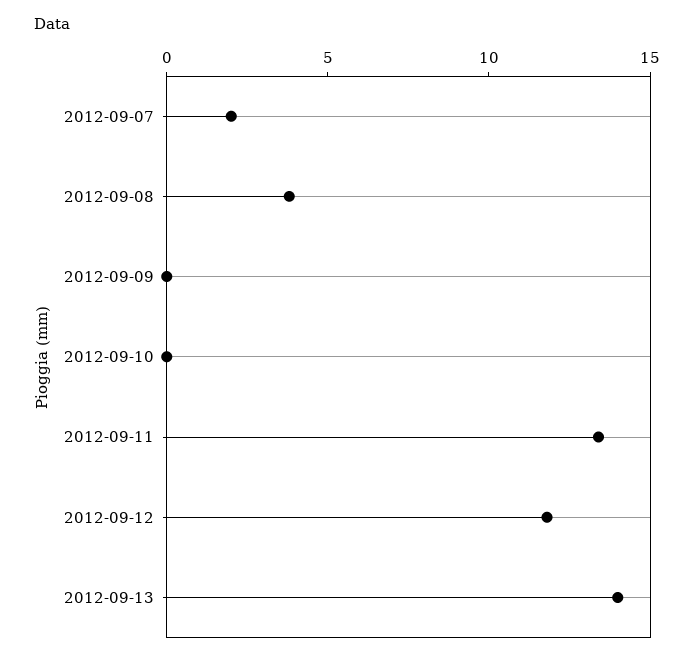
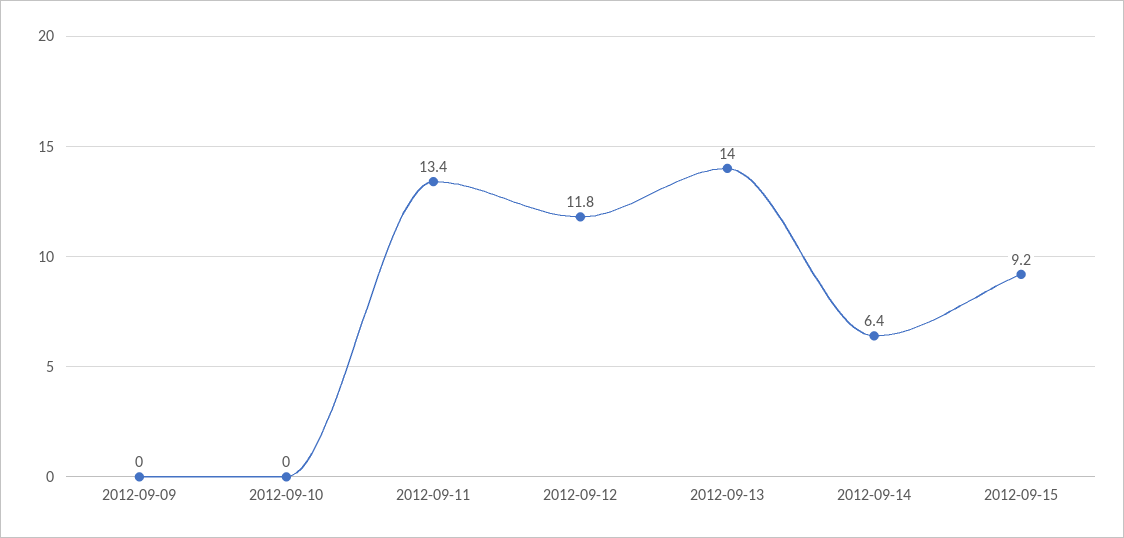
2012-09-07: 2 -> none
2012-09-08: 4 -> none
2012-09-14: none -> 6.4
2012-09-15: none -> 9.2

